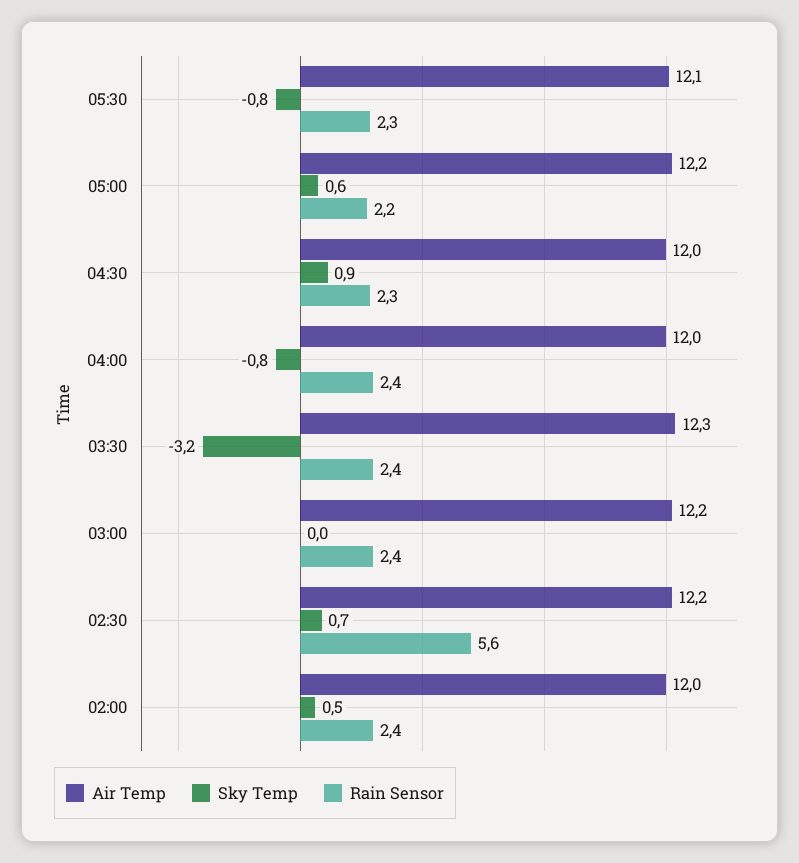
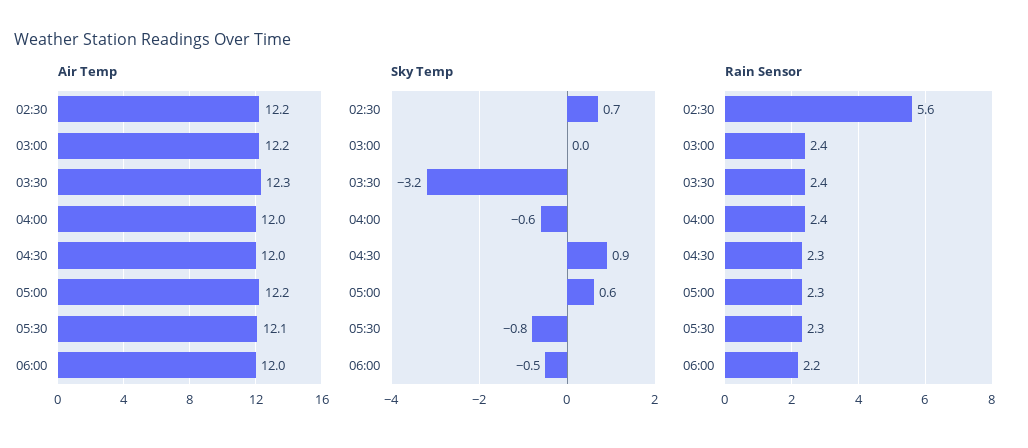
Rain Sensor, 05:00: 2.2 -> 2.3
Sky Temp, 04:00: -0.8 -> -0.6
Air Temp, 02:00: 12 -> none
Sky Temp, 02:00: 0.5 -> none
Rain Sensor, 02:00: 2.4 -> none
Air Temp, 06:00: none -> 12
Sky Temp, 06:00: none -> -0.5
Rain Sensor, 06:00: none -> 2.2

